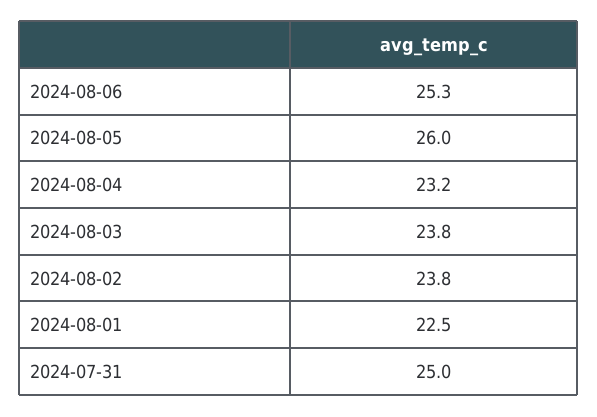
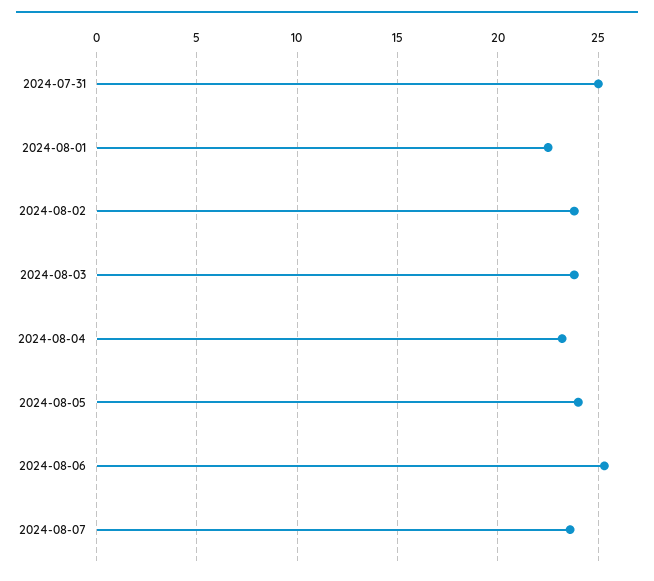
2024-08-05: 26 -> 24
2024-08-07: none -> 23.5

